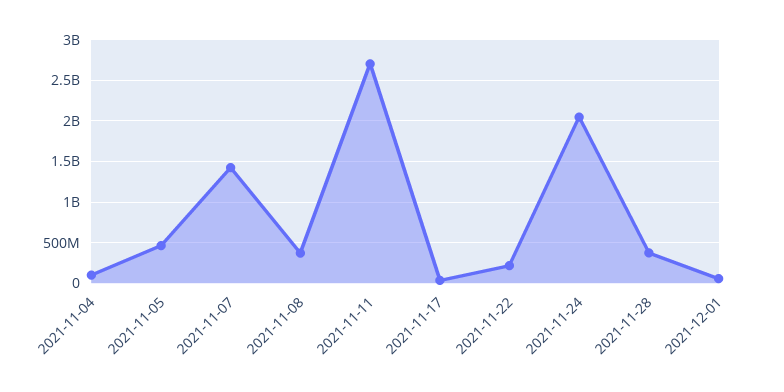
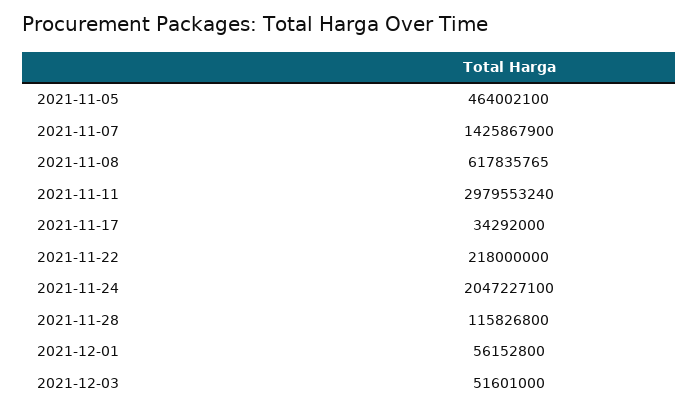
2021-11-04: 100000000 -> none
2021-11-08: 400000000 -> 617835765
2021-11-11: 2700000000 -> 2979553240
2021-11-28: 400000000 -> 115826800
2021-12-03: none -> 51601000

